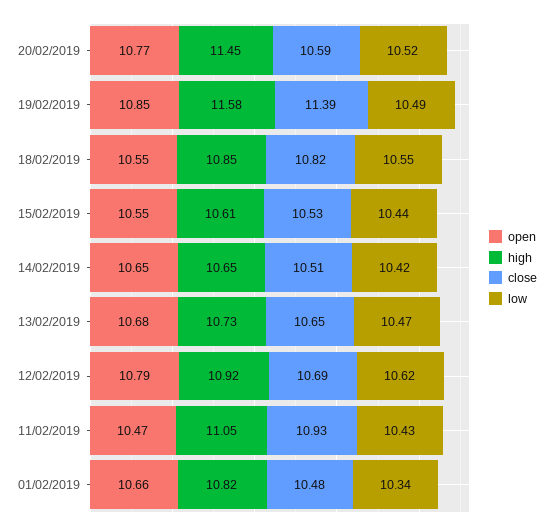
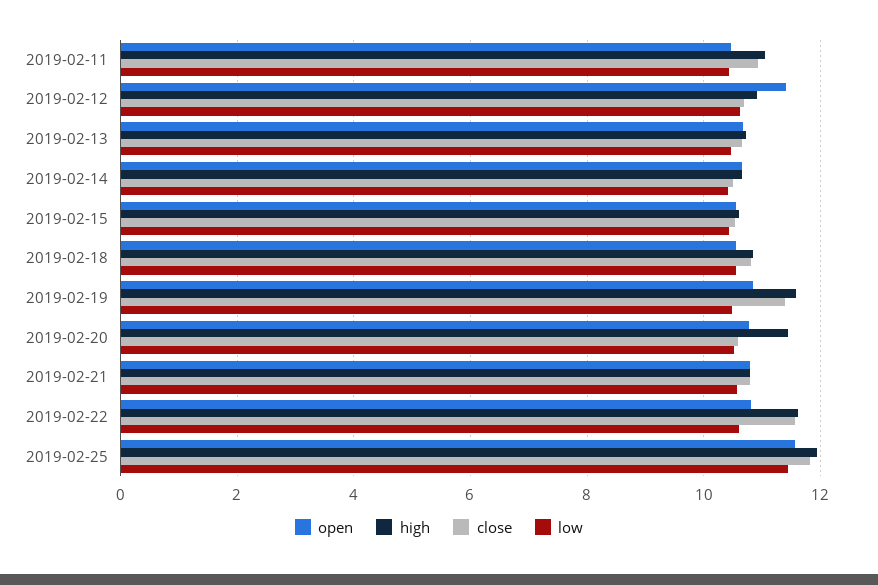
open, 12/02/2019: 10.79 -> 11.4
open, 01/02/2019: 10.66 -> none
high, 01/02/2019: 10.82 -> none
close, 01/02/2019: 10.48 -> none
low, 01/02/2019: 10.34 -> none
open, 2019-02-21: none -> 10.8
high, 2019-02-21: none -> 10.8
close, 2019-02-21: none -> 10.8
low, 2019-02-21: none -> 10.6
open, 2019-02-22: none -> 10.8
high, 2019-02-22: none -> 11.6
close, 2019-02-22: none -> 11.6
low, 2019-02-22: none -> 10.6
open, 2019-02-25: none -> 11.6
high, 2019-02-25: none -> 12
close, 2019-02-25: none -> 11.8
low, 2019-02-25: none -> 11.4

